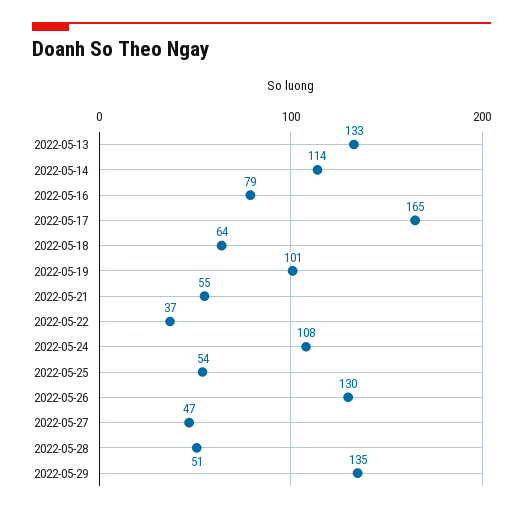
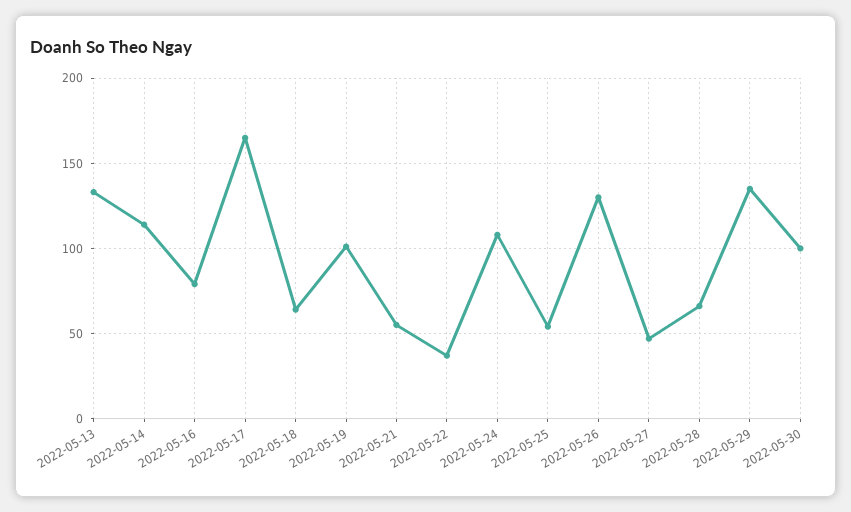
2022-05-28: 51 -> 65
2022-05-30: none -> 100

